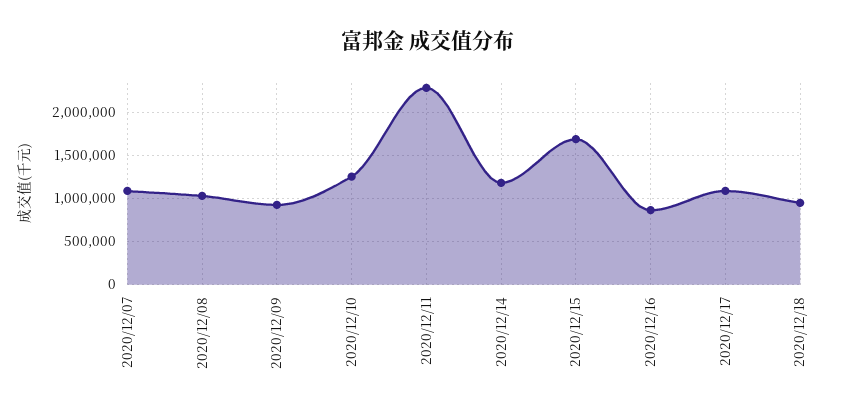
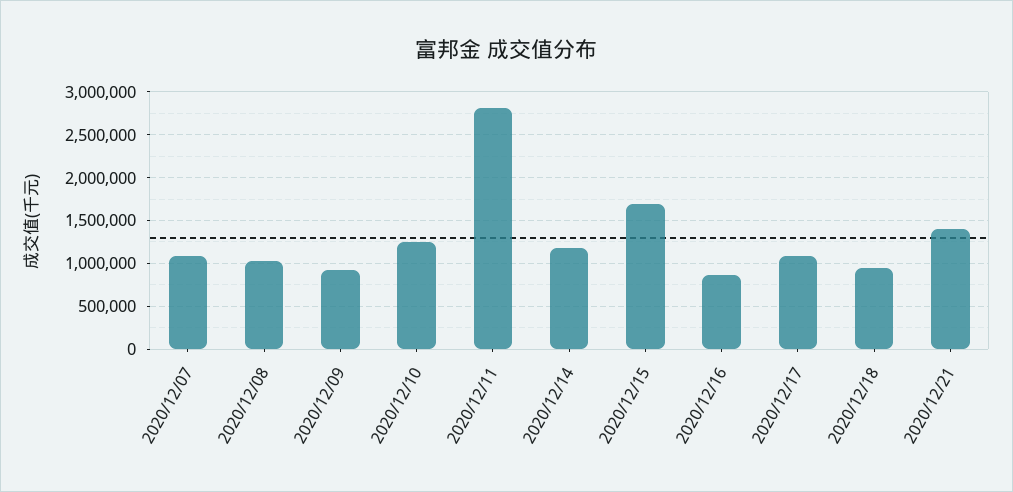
2020/12/11: 2300000 -> 2800000
2020/12/21: none -> 1400000

